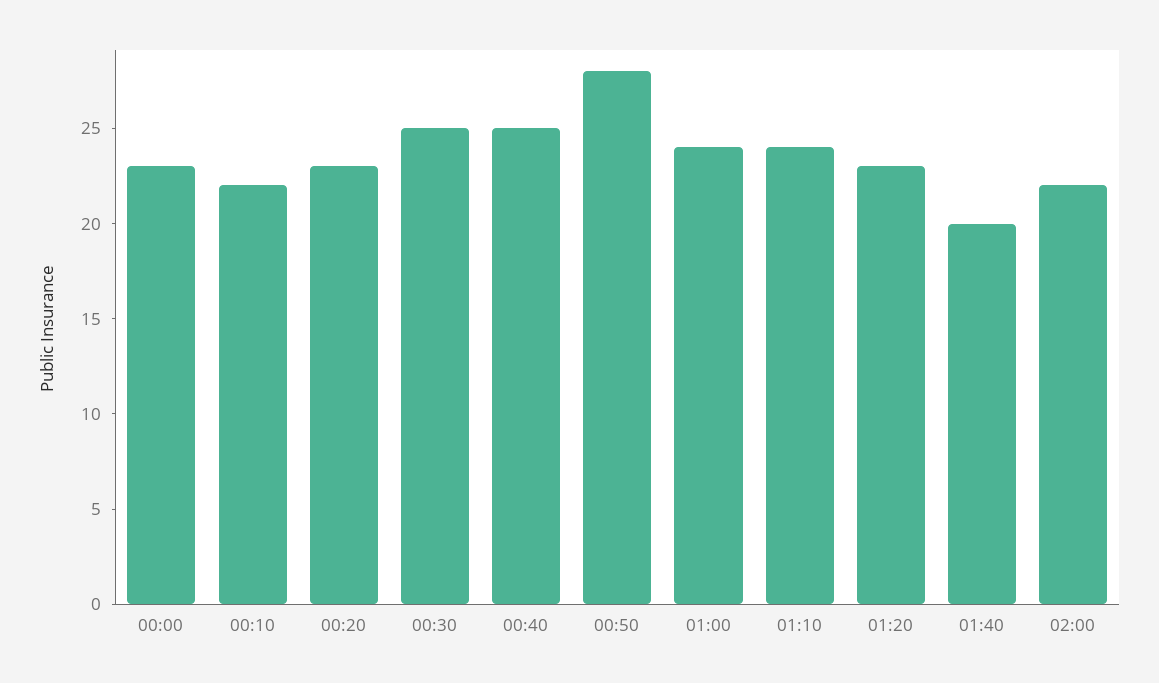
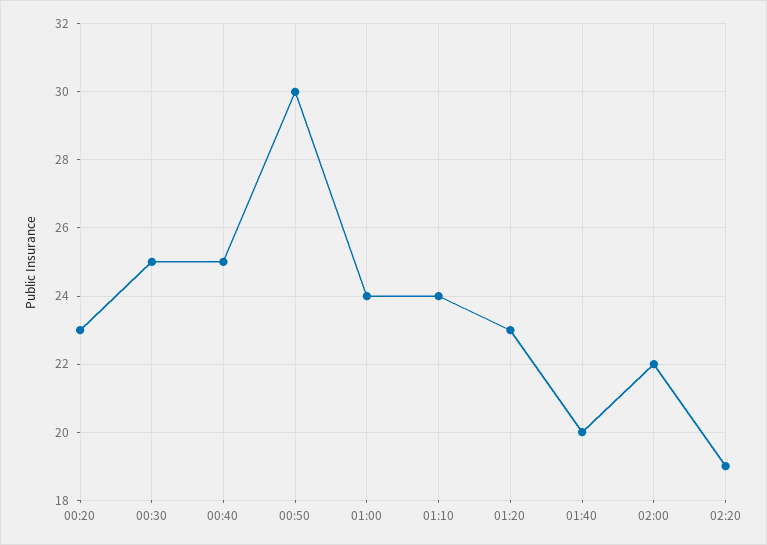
00:00: 23 -> none
00:10: 22 -> none
00:50: 28 -> 30
02:20: none -> 19

